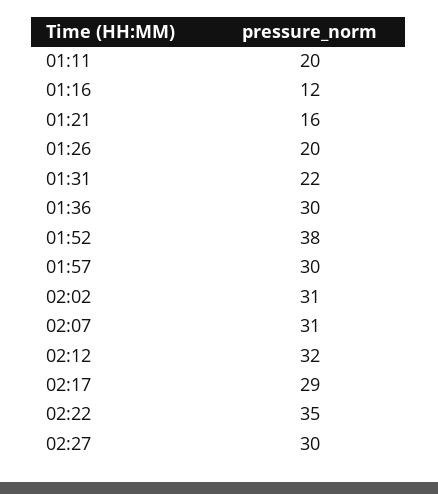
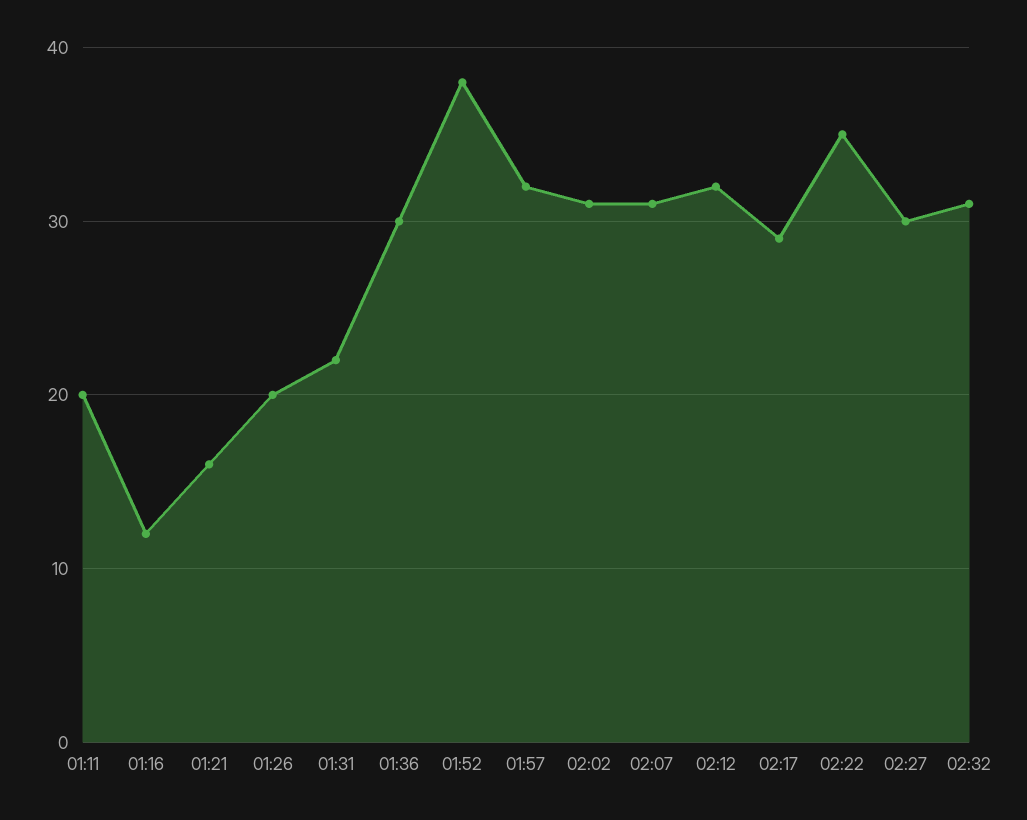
01:57: 30 -> 32
02:32: none -> 31

